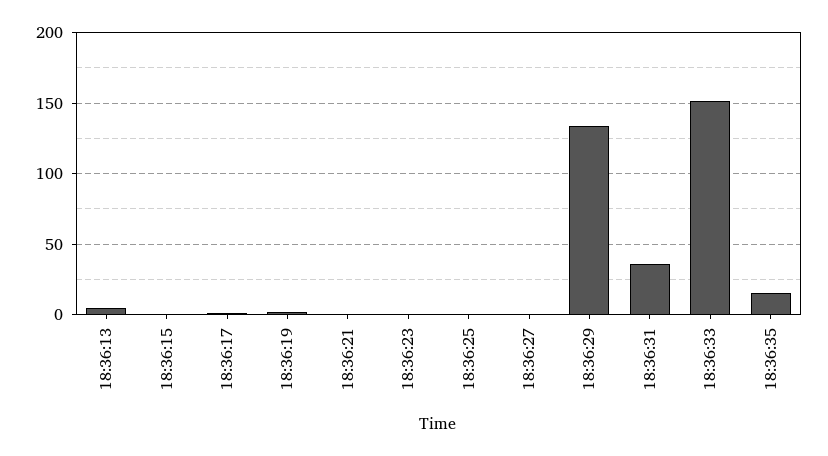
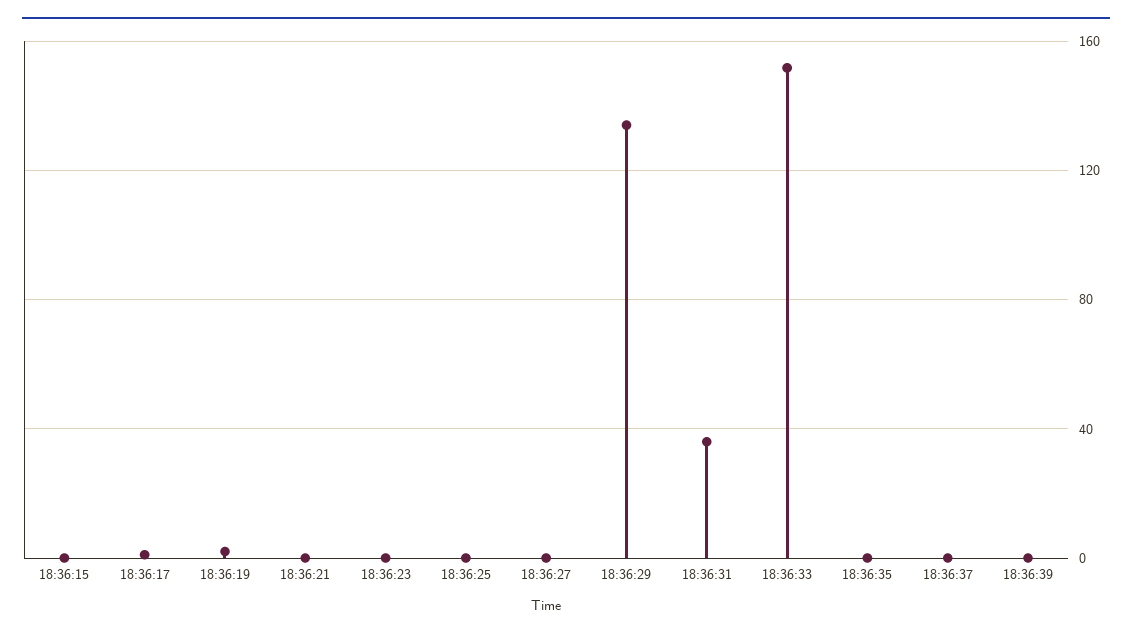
18:36:13: 5 -> none
18:36:35: 15 -> 0
18:36:37: none -> 0
18:36:39: none -> 0

